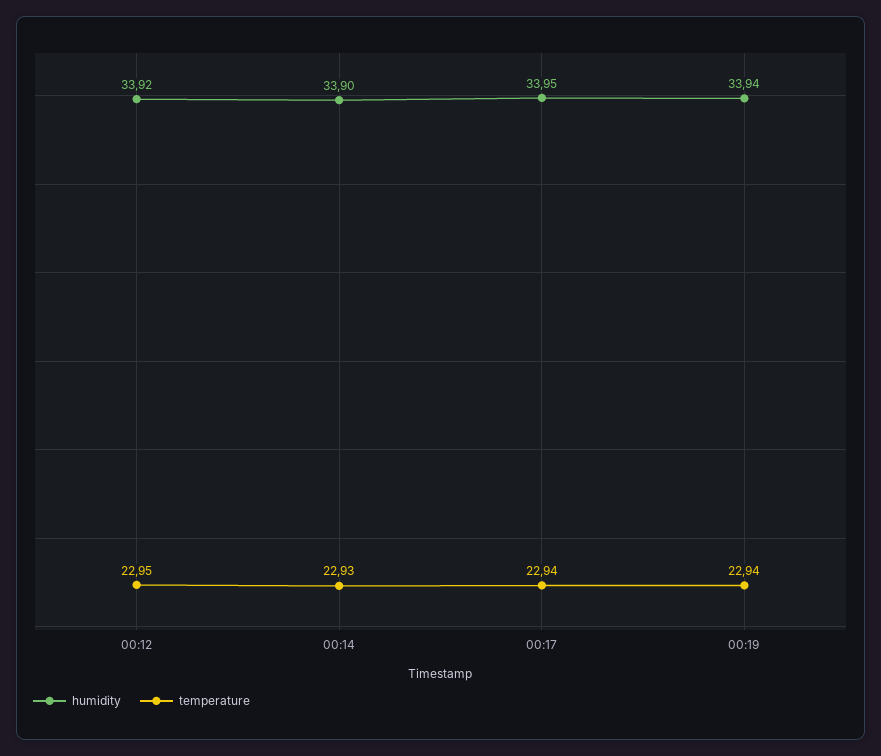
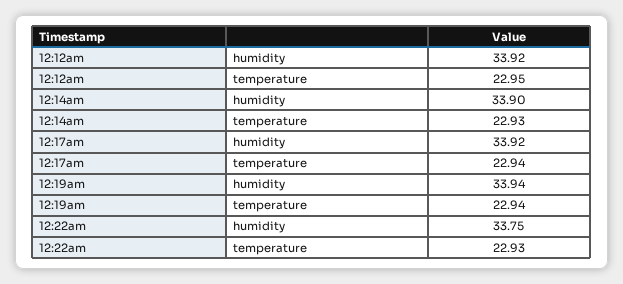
humidity, 00:17: 33.95 -> 33.92
humidity, 12:22am: none -> 33.75
temperature, 12:22am: none -> 22.93

